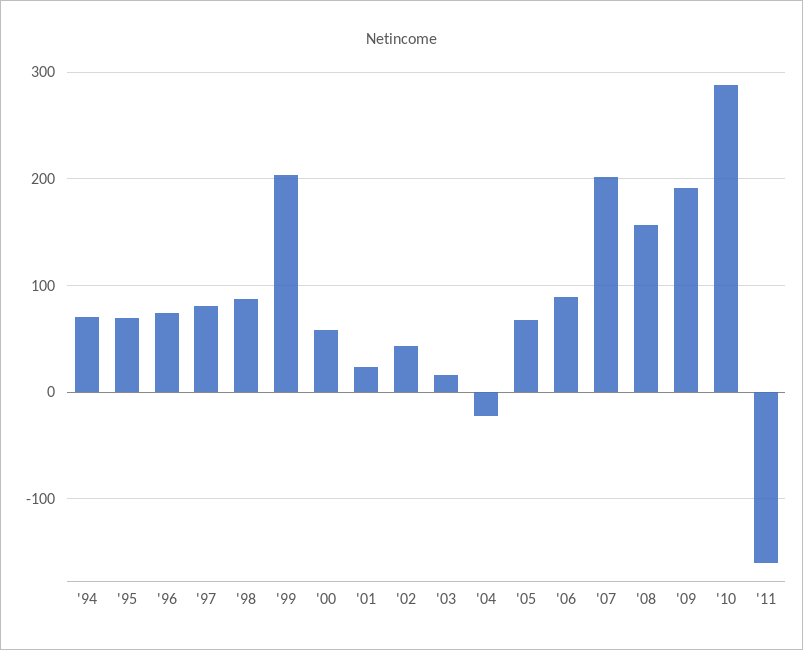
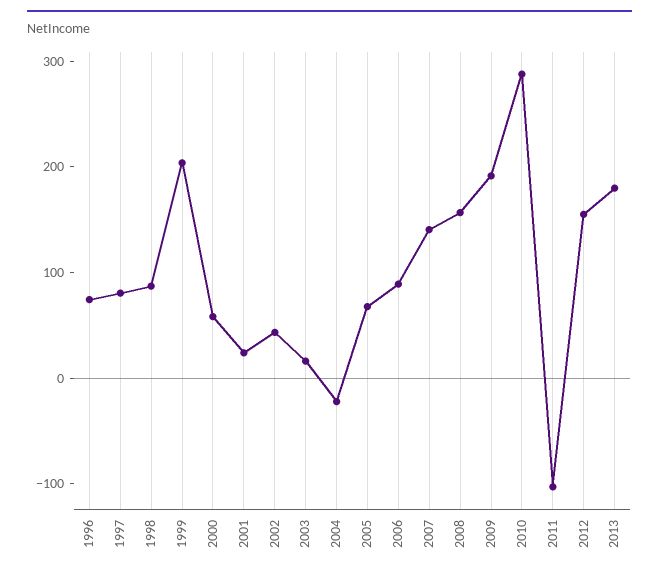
'94: 70 -> none
'95: 70 -> none
'07: 200 -> 140
'11: -160 -> -100
2012: none -> 160
2013: none -> 180

